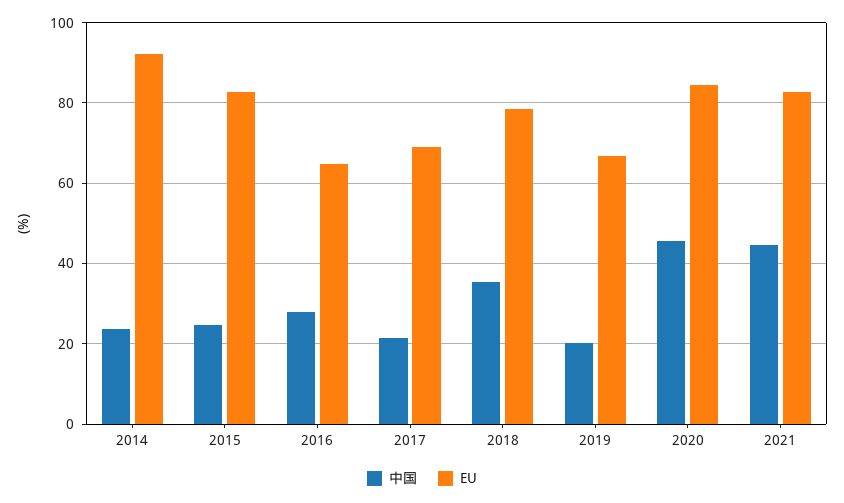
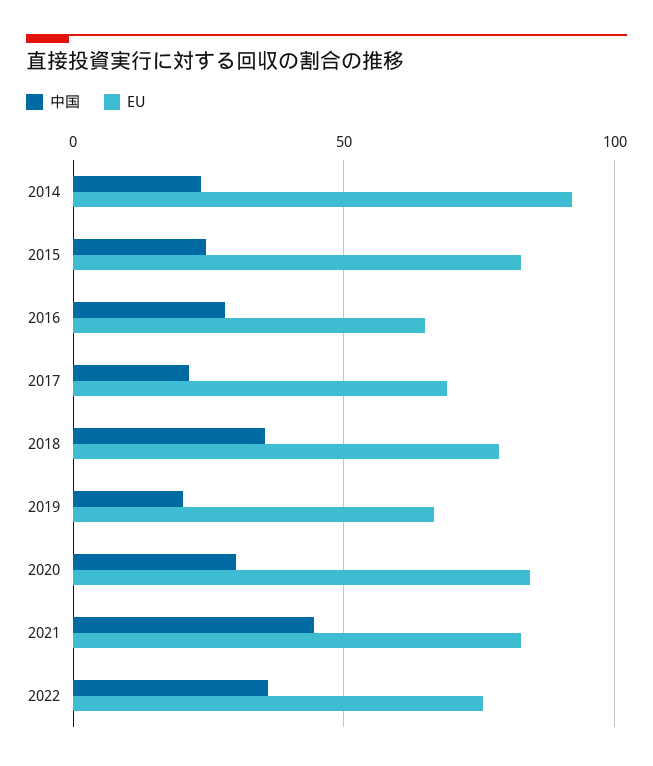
中国, 2020: 46 -> 30
中国, 2022: none -> 35
EU, 2022: none -> 75

